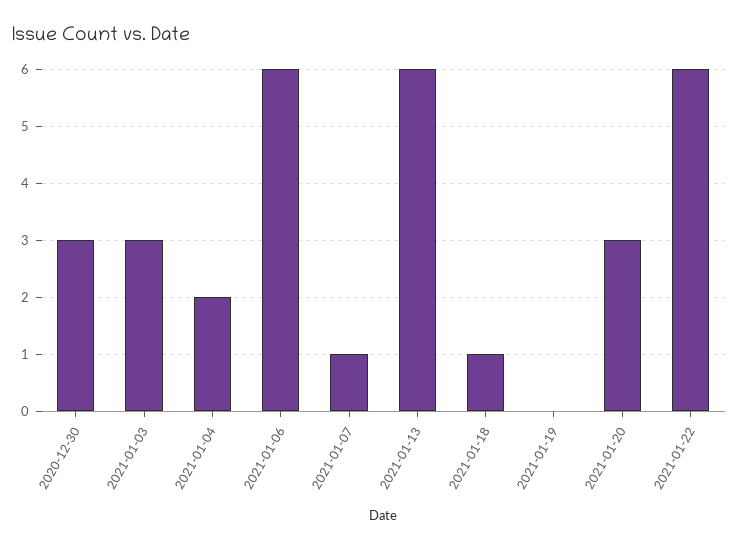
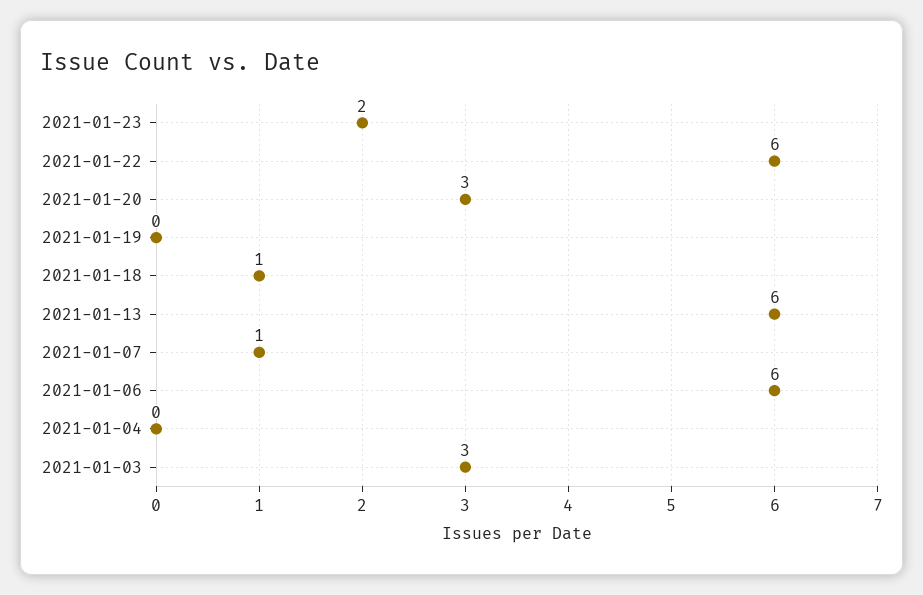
2020-12-30: 3 -> none
2021-01-04: 2 -> 0
2021-01-23: none -> 2

